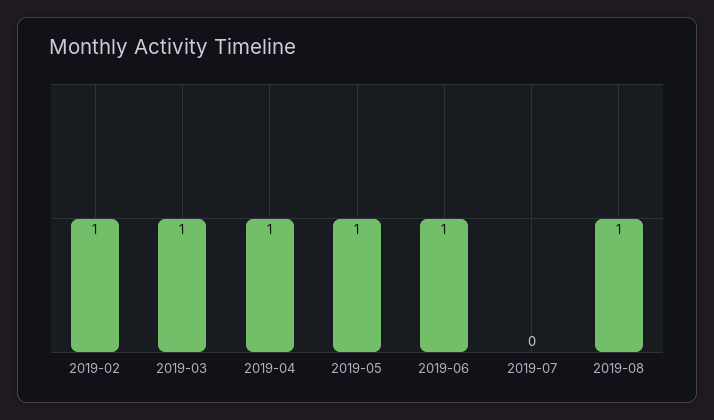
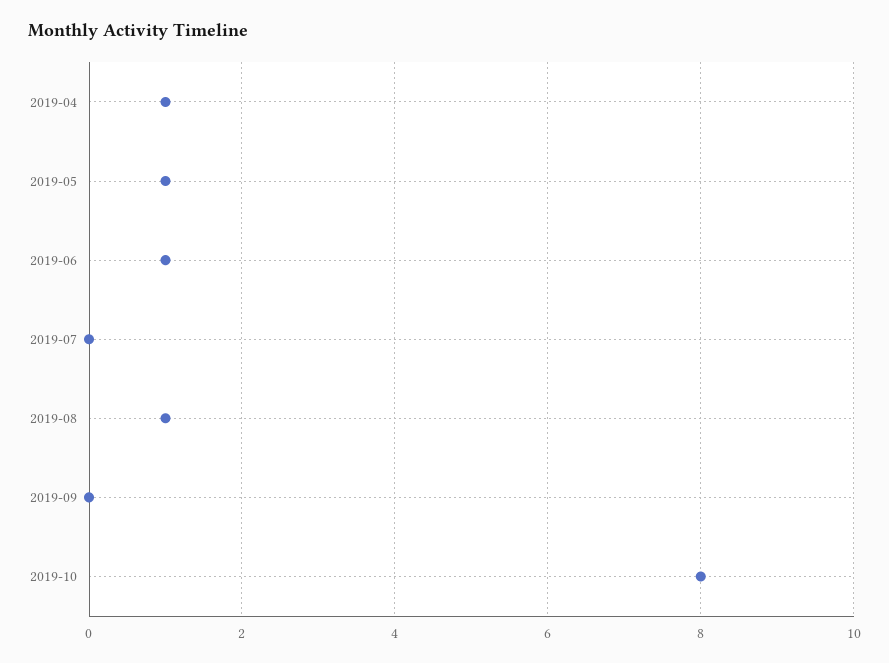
2019-02: 1 -> none
2019-03: 1 -> none
2019-09: none -> 0
2019-10: none -> 8

